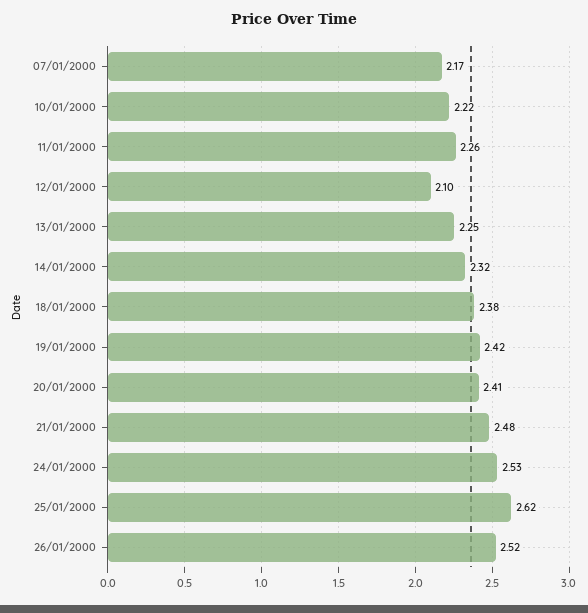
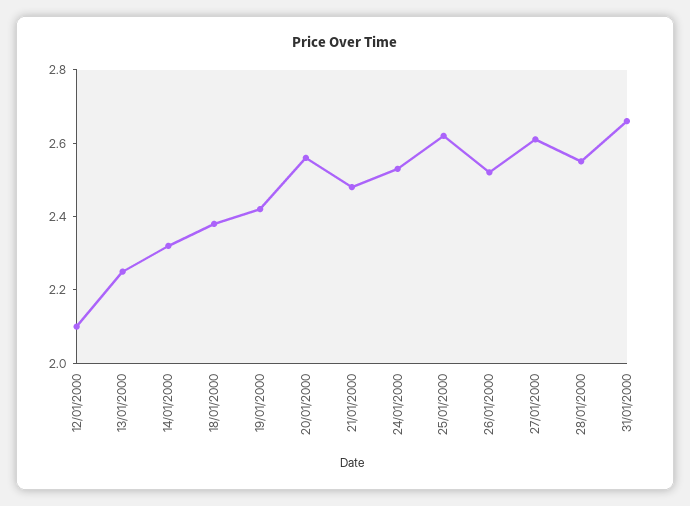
07/01/2000: 2.17 -> none
10/01/2000: 2.22 -> none
11/01/2000: 2.26 -> none
20/01/2000: 2.41 -> 2.55
27/01/2000: none -> 2.6
28/01/2000: none -> 2.55
31/01/2000: none -> 2.65

